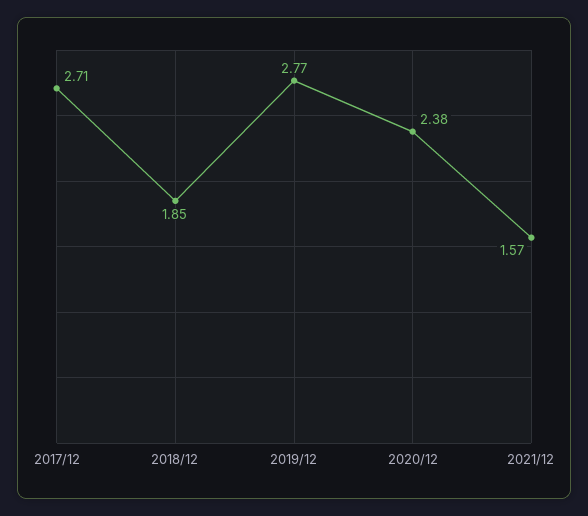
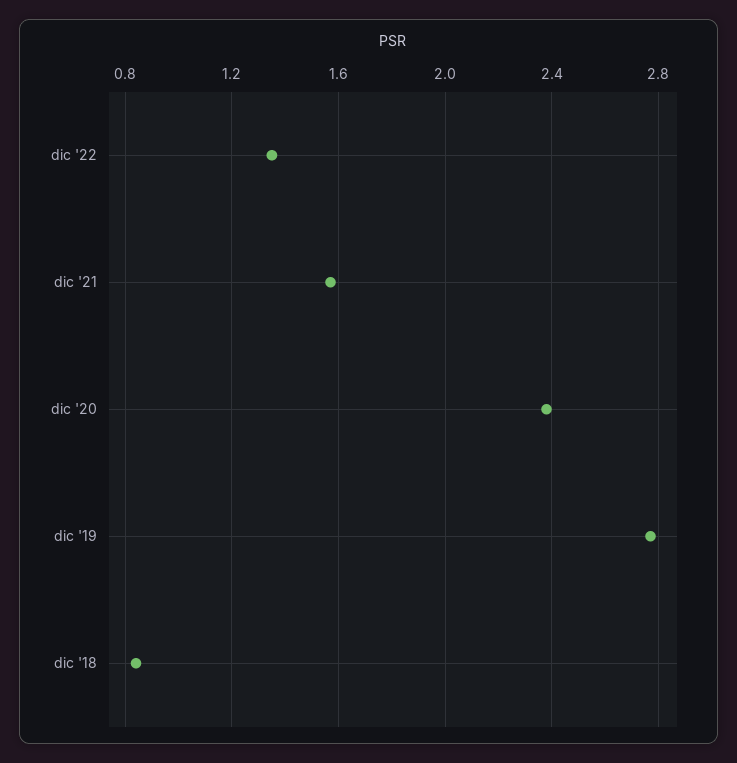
2017/12: 2.71 -> none
2018/12: 1.85 -> 0.85
dic '22: none -> 1.35

